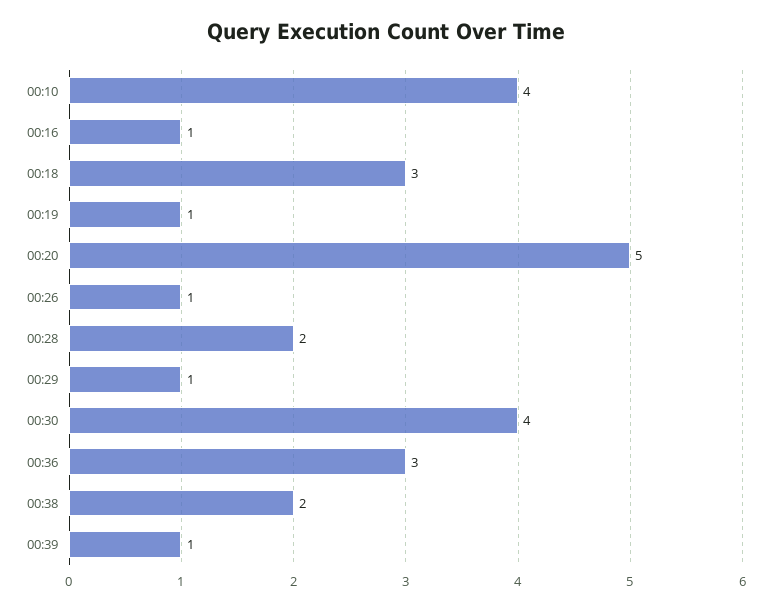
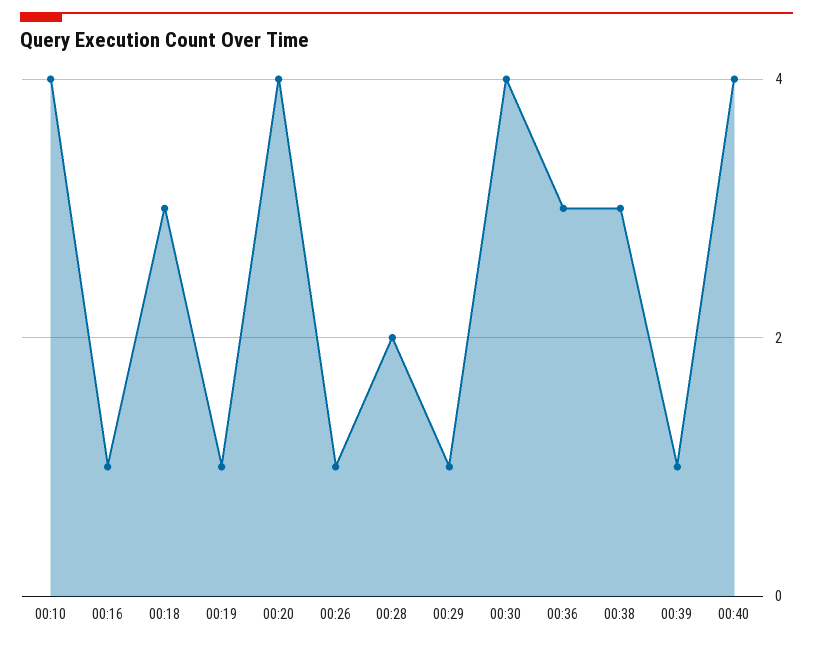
00:20: 5 -> 4
00:38: 2 -> 3
00:40: none -> 4

